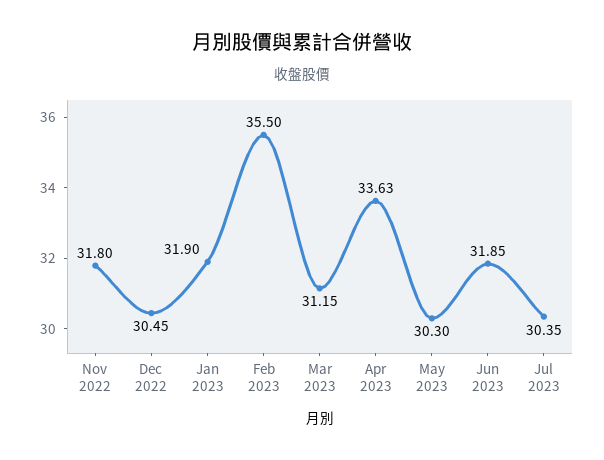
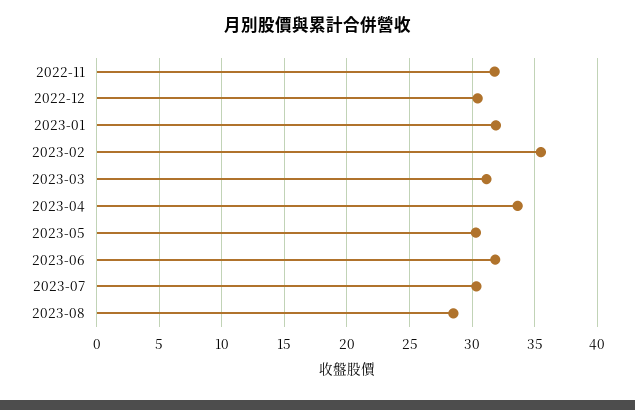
2023-08: none -> 28.5

